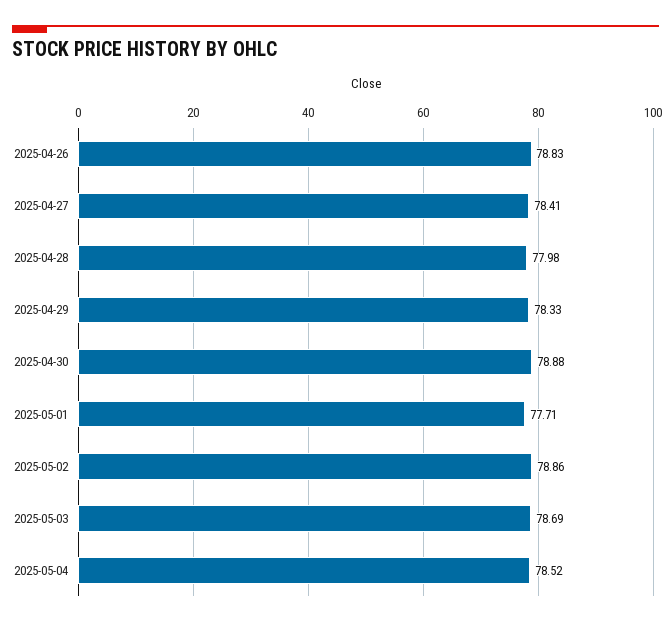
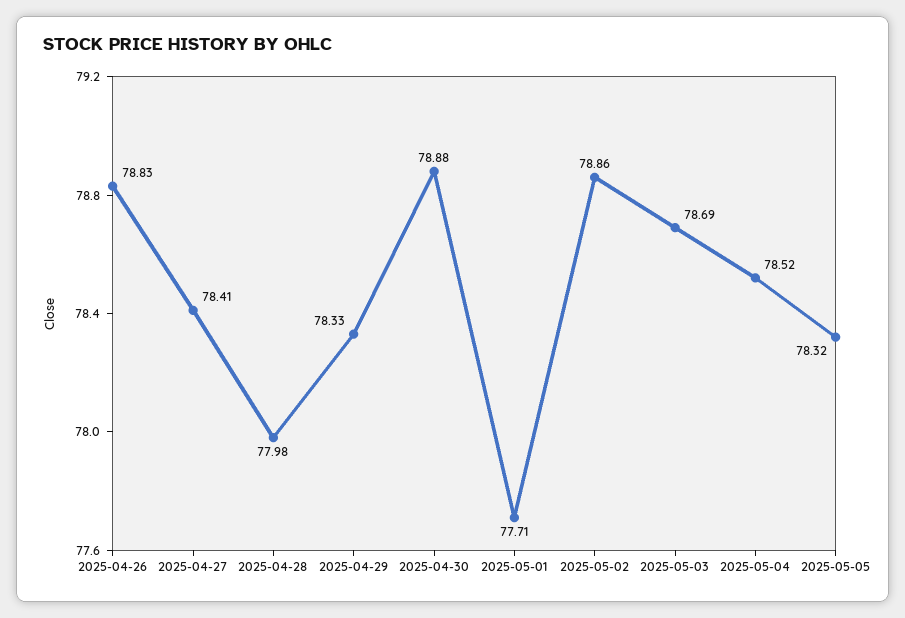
2025-05-05: none -> 78.32

